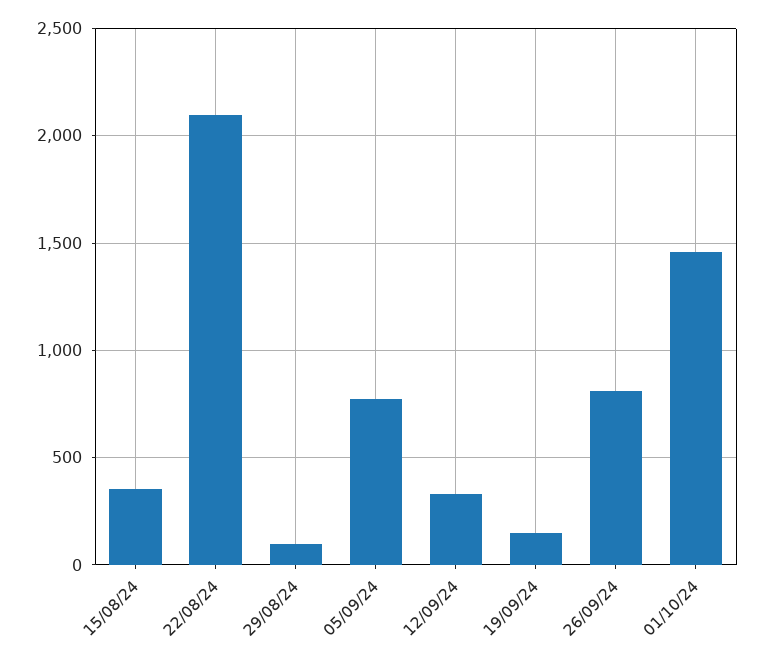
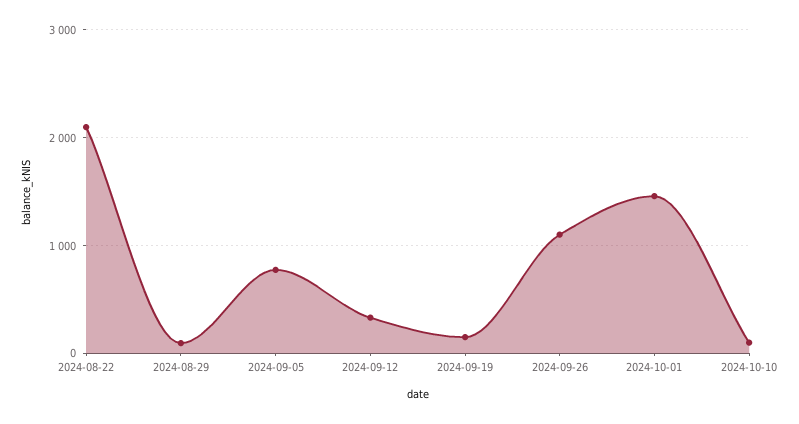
15/08/24: 350 -> none
26/09/24: 800 -> 1100
2024-10-10: none -> 100

